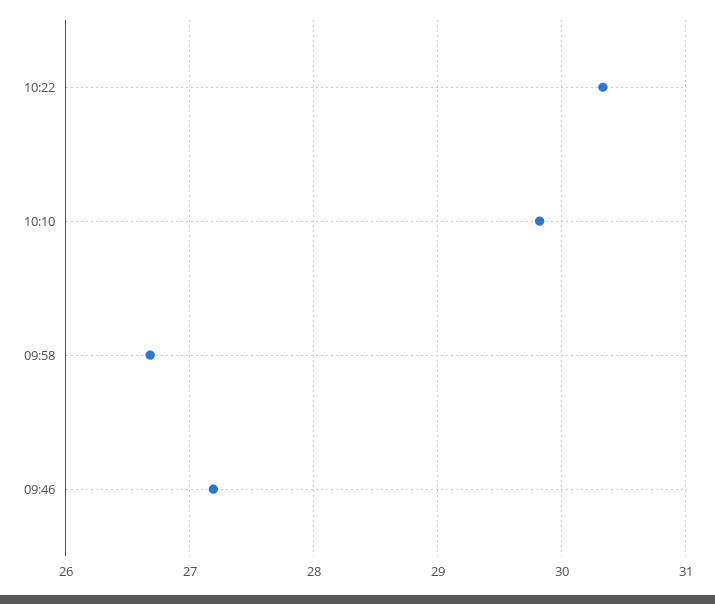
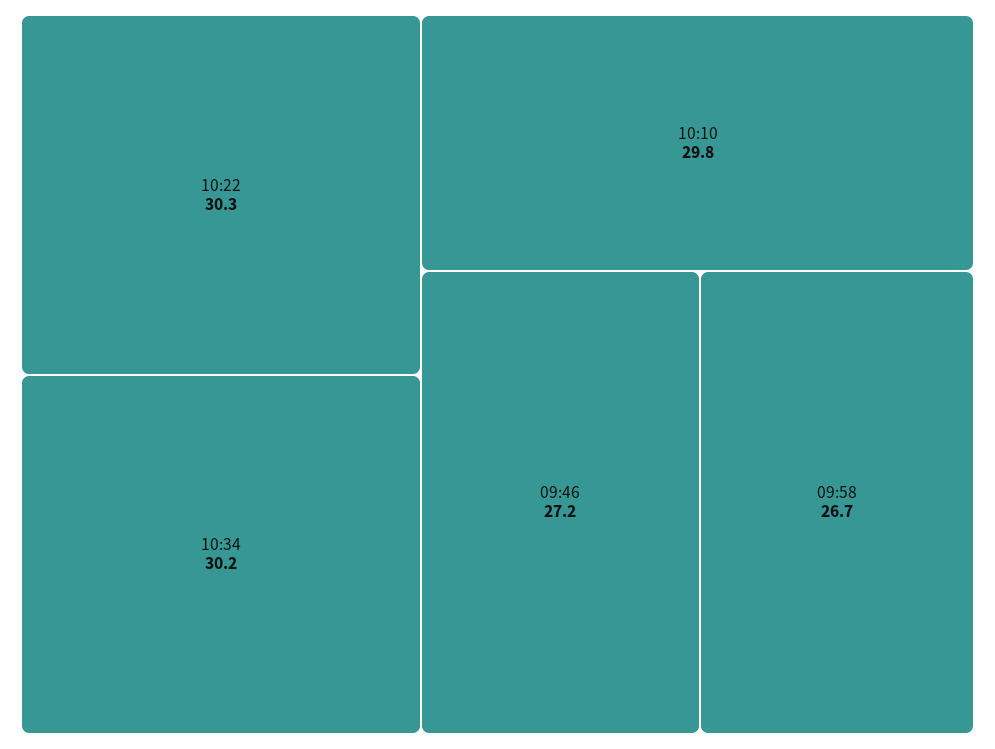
10:34: none -> 30.2

